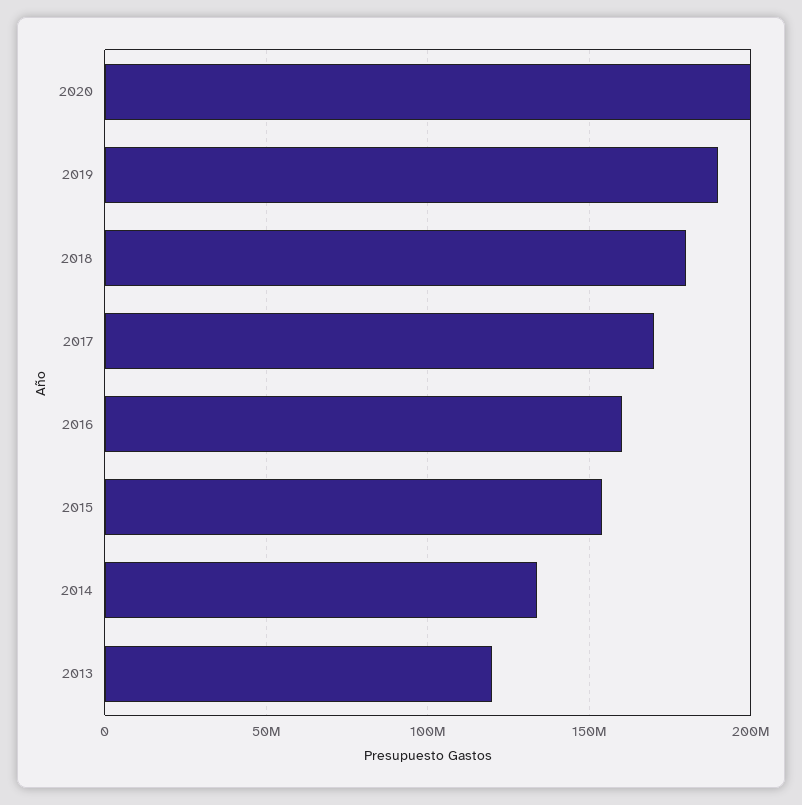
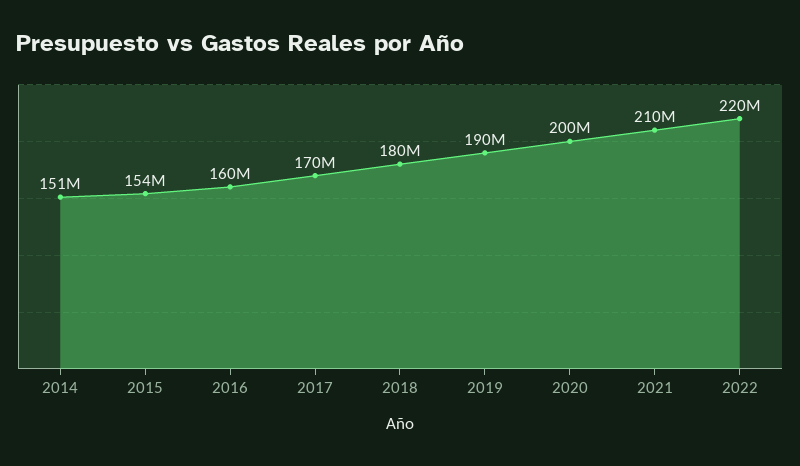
2014: 135000000 -> 151000000
2013: 120000000 -> none
2021: none -> 210000000
2022: none -> 220000000

